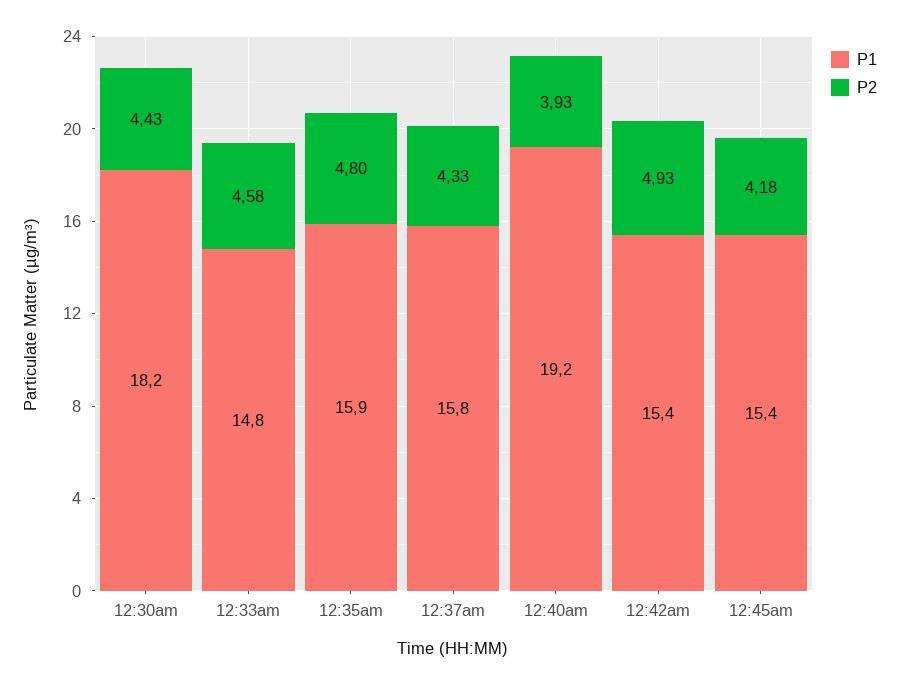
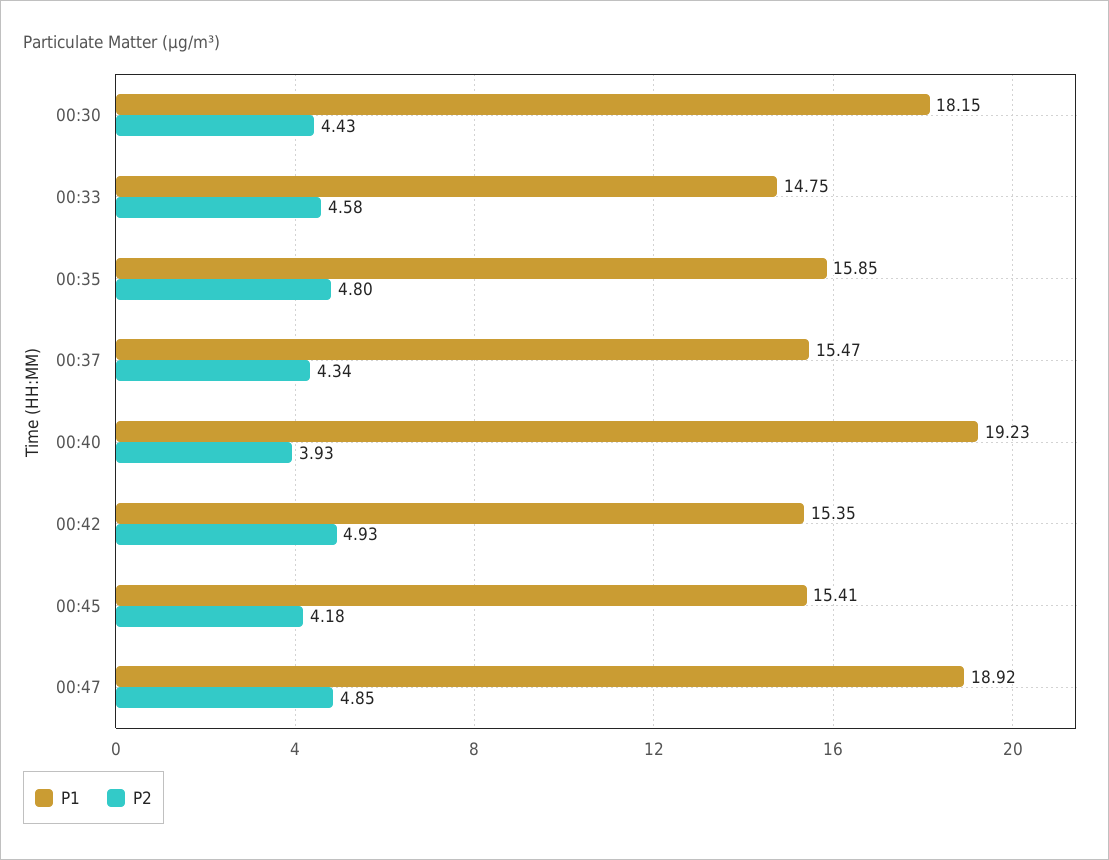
P1, 12:37am: 15.8 -> 15.47
P2, 12:37am: 4.33 -> 4.34
P1, 00:47: none -> 18.92
P2, 00:47: none -> 4.85

